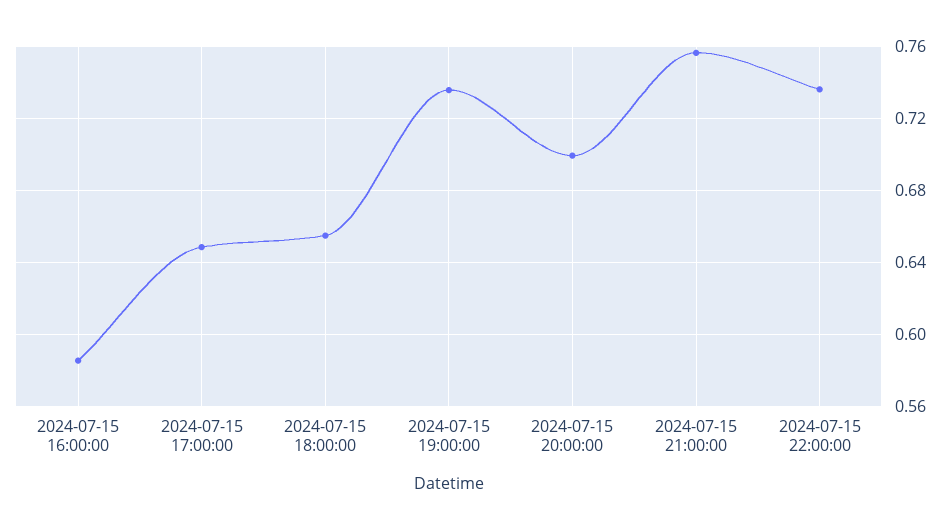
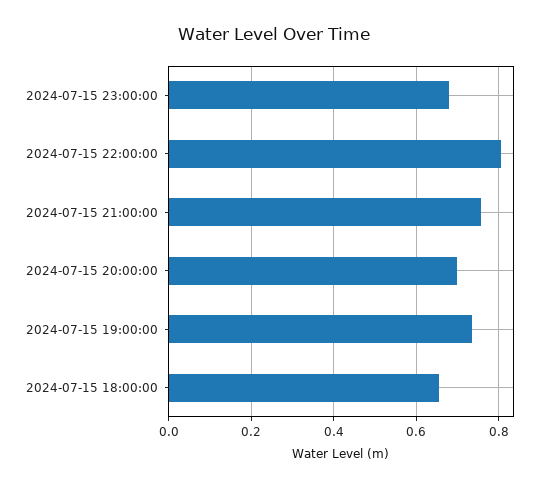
2024-07-15 16:00:00: 0.585 -> none
2024-07-15 17:00:00: 0.65 -> none
2024-07-15 22:00:00: 0.735 -> 0.8
2024-07-15 23:00:00: none -> 0.68

